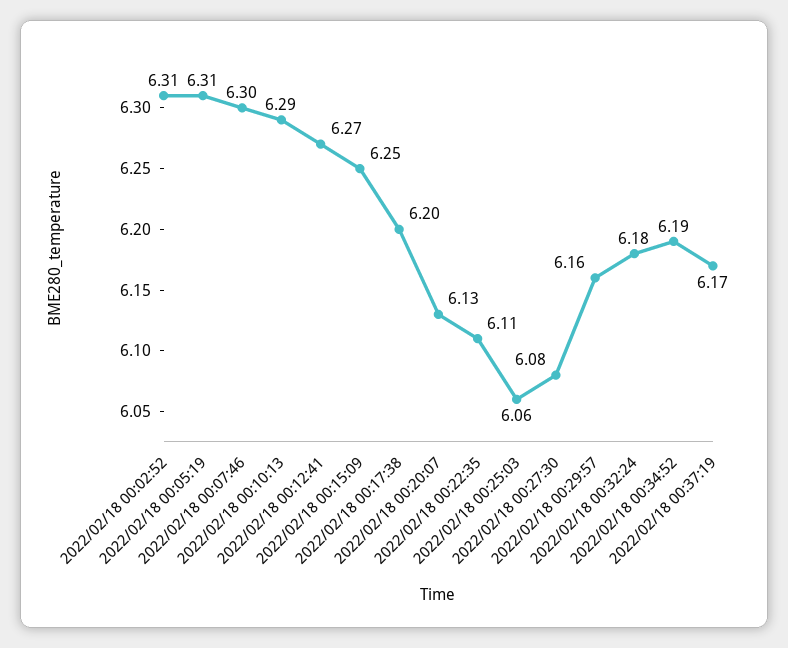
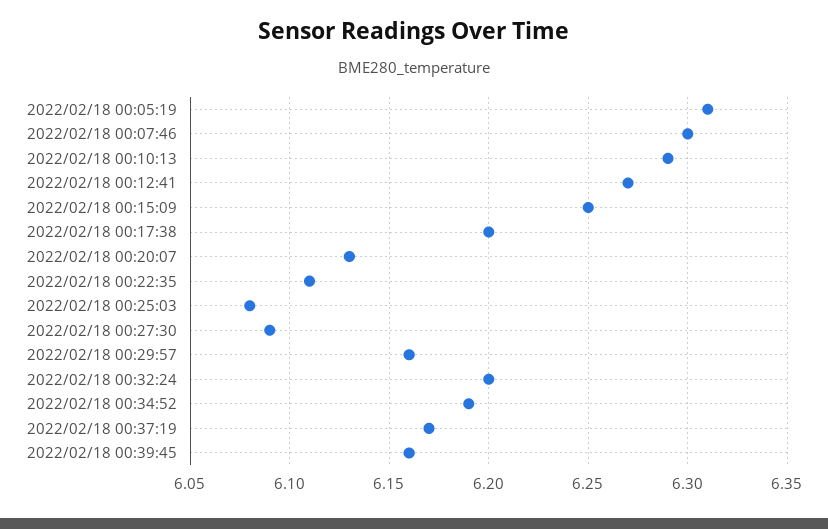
2022/02/18 00:02:52: 6.31 -> none
2022/02/18 00:25:03: 6.06 -> 6.08
2022/02/18 00:27:30: 6.08 -> 6.09
2022/02/18 00:32:24: 6.18 -> 6.2
2022/02/18 00:39:45: none -> 6.16

